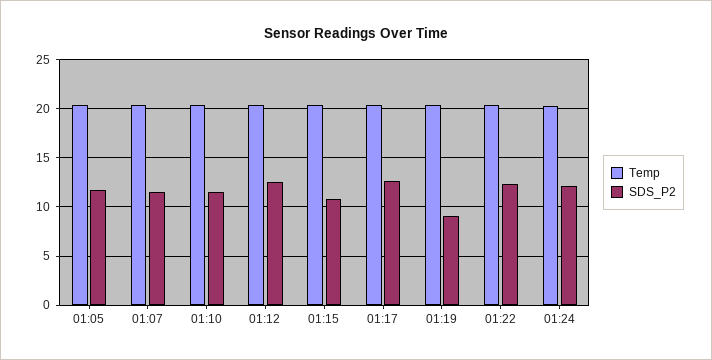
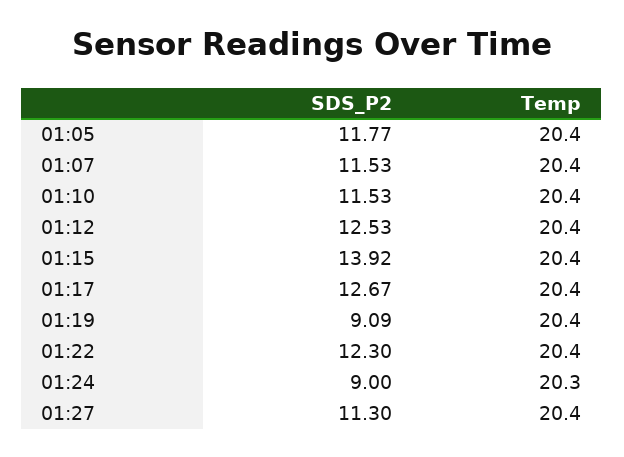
SDS_P2, 01:15: 11 -> 13.92
SDS_P2, 01:24: 12 -> 9
SDS_P2, 01:27: none -> 11.3
Temp, 01:27: none -> 20.4

